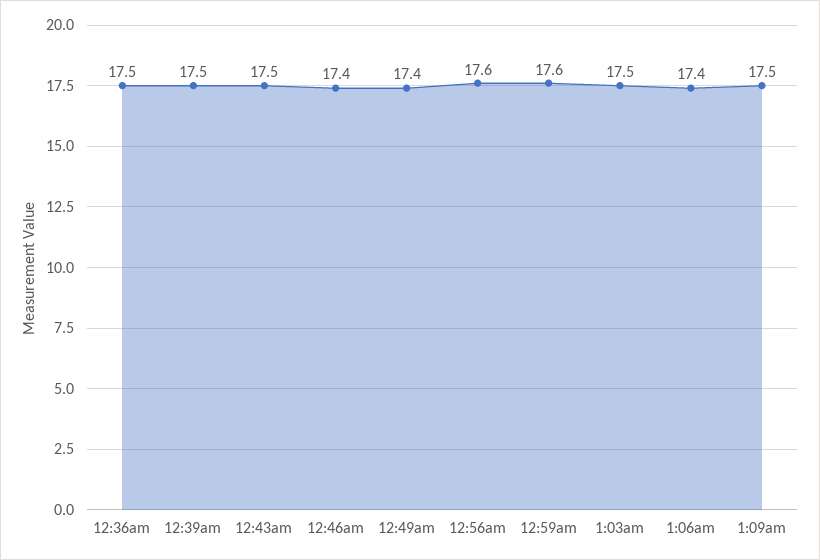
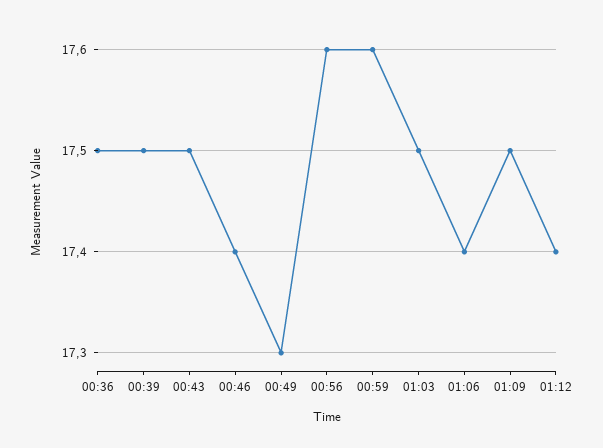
12:49am: 17.4 -> 17.3
01:12: none -> 17.4

